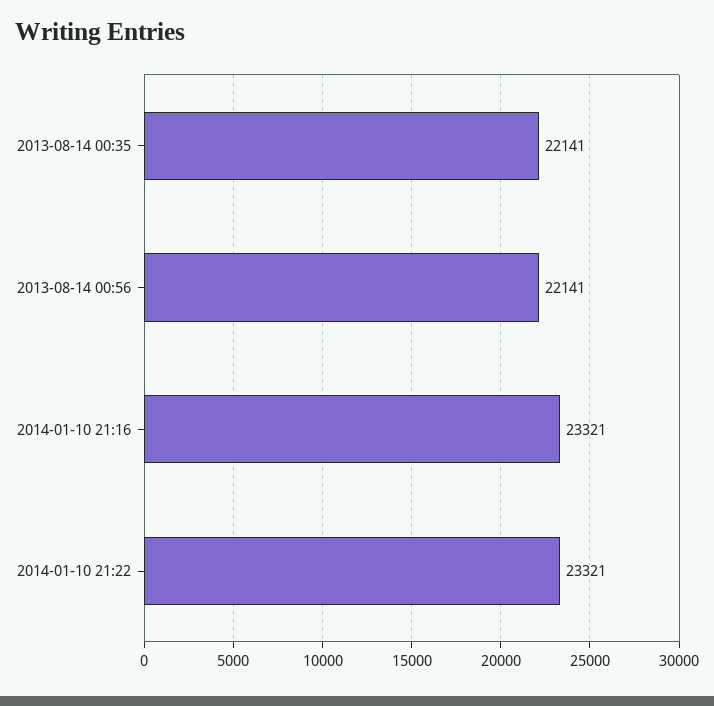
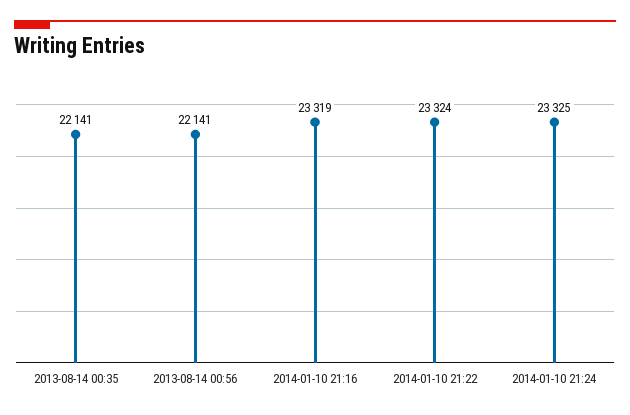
2014-01-10 21:16: 23321 -> 23319
2014-01-10 21:22: 23321 -> 23324
2014-01-10 21:24: none -> 23325

